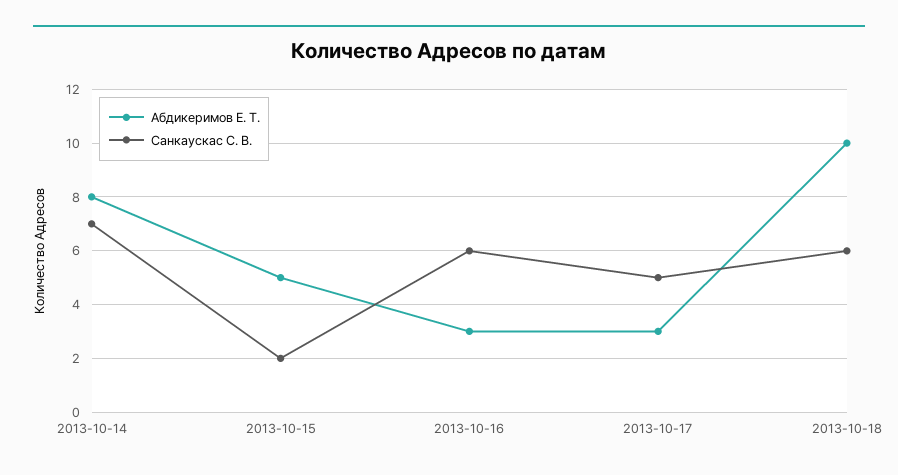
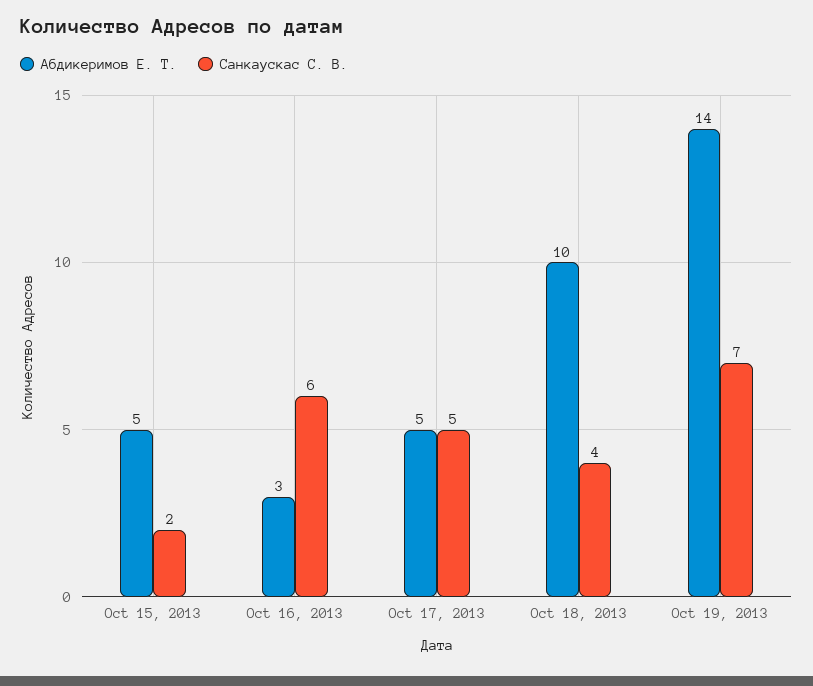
Абдикеримов Е. Т., 2013-10-14: 8 -> none
Санкаускас С. В., 2013-10-14: 7 -> none
Абдикеримов Е. Т., 2013-10-17: 3 -> 5
Санкаускас С. В., 2013-10-18: 6 -> 4
Абдикеримов Е. Т., Oct 19, 2013: none -> 14
Санкаускас С. В., Oct 19, 2013: none -> 7

